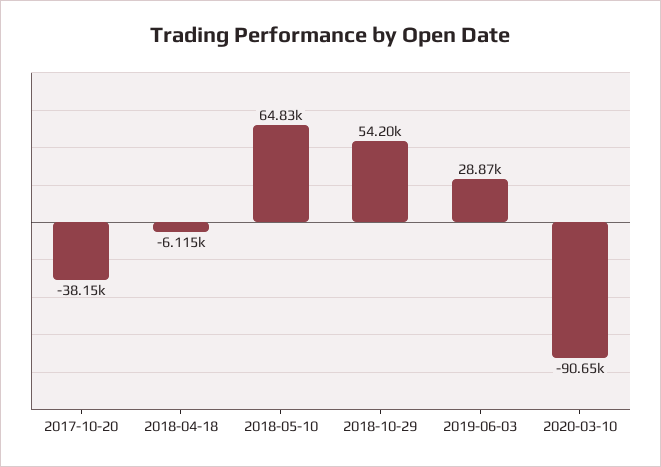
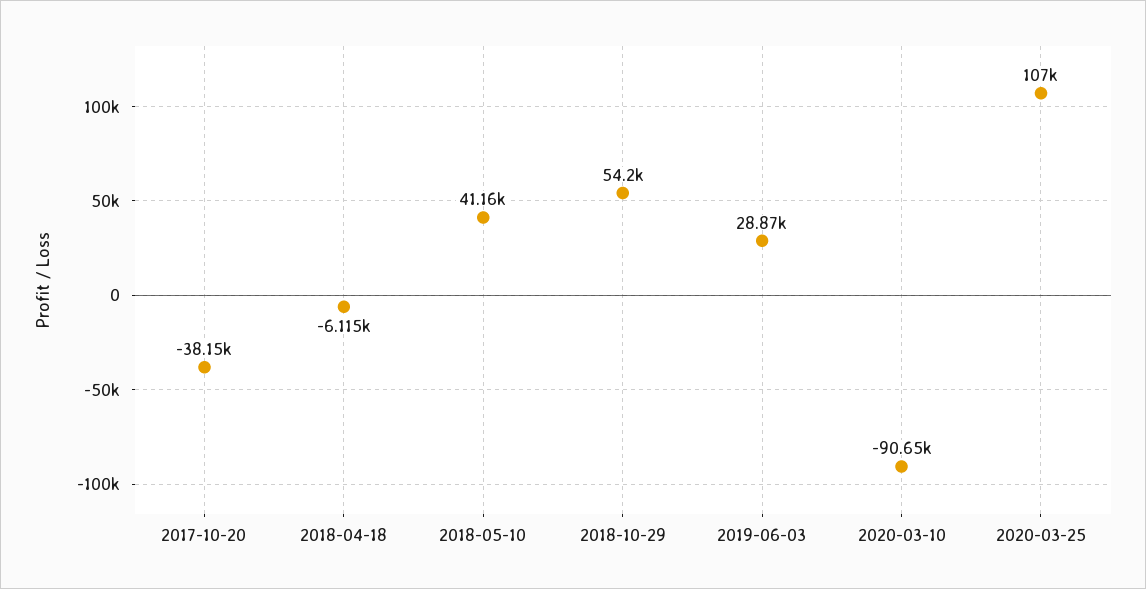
2018-05-10: 64830 -> 41160
2020-03-25: none -> 107000

